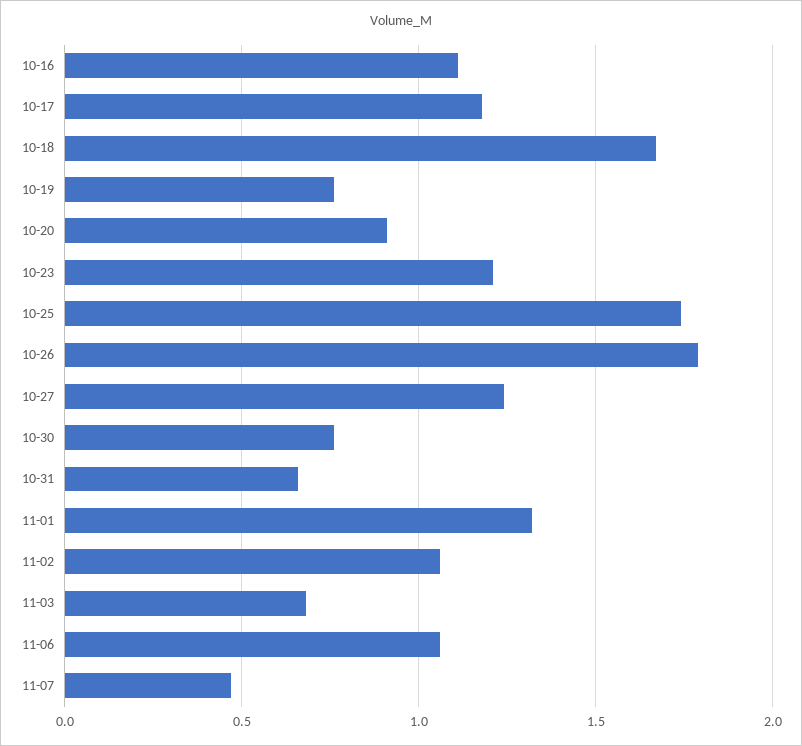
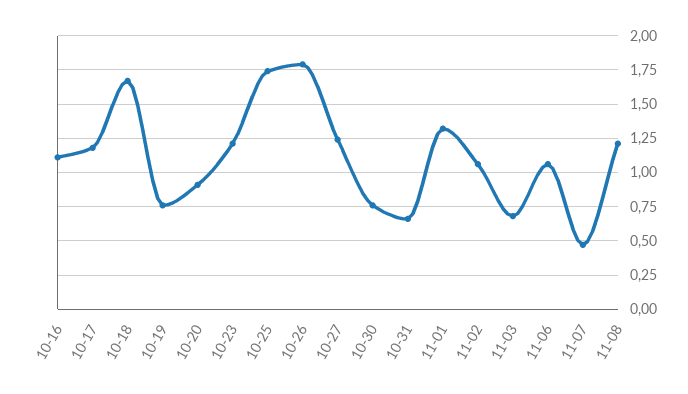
11-08: none -> 1.2

